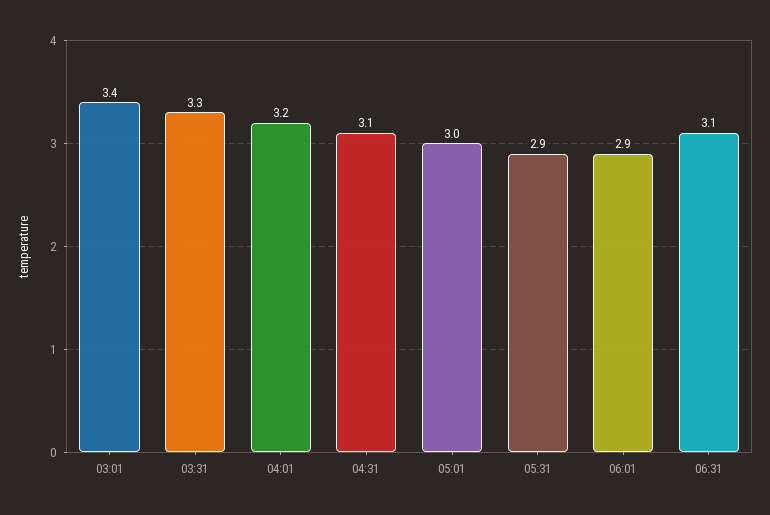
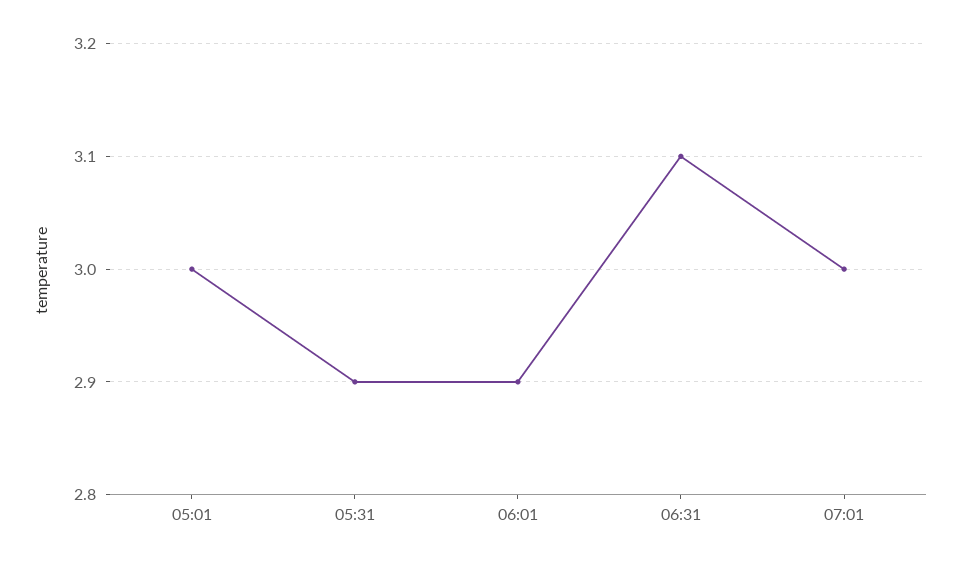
03:01: 3.4 -> none
03:31: 3.3 -> none
04:01: 3.2 -> none
04:31: 3.1 -> none
07:01: none -> 3

